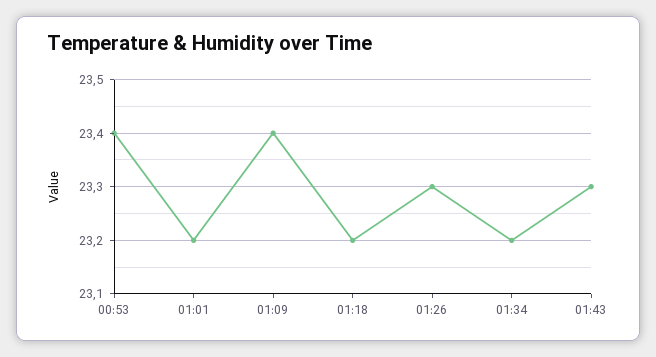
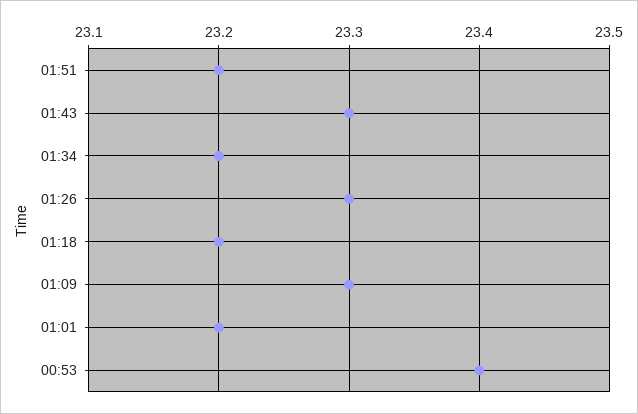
01:09: 23.4 -> 23.3
01:51: none -> 23.2

